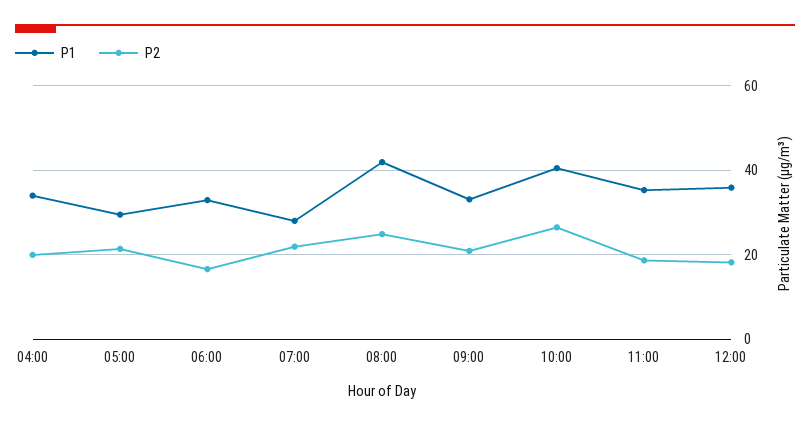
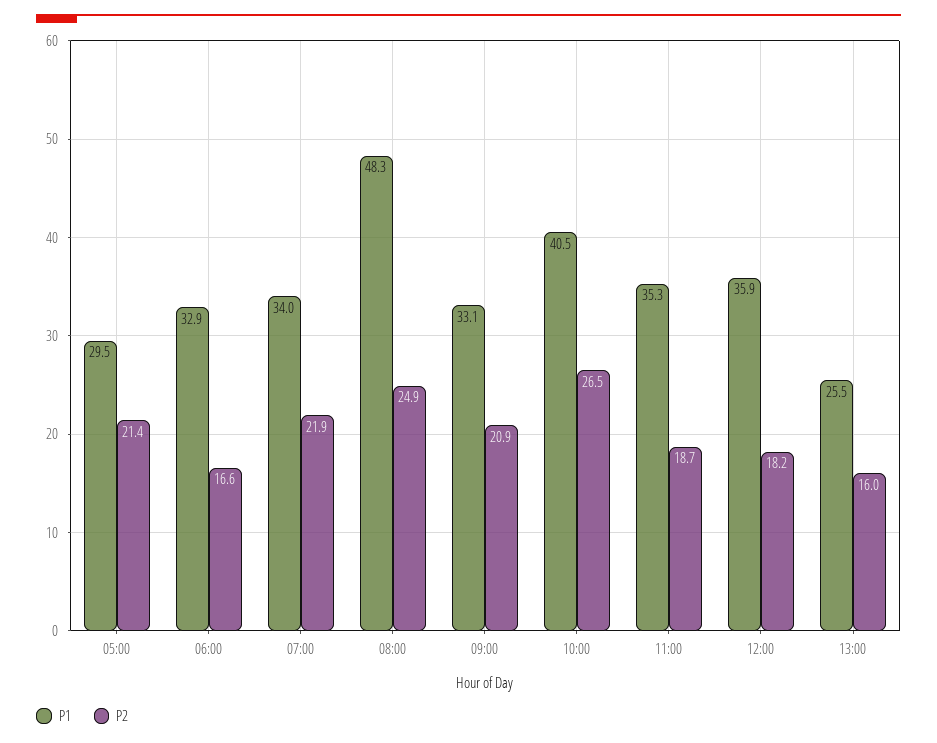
P1, 04:00: 34 -> none
P2, 04:00: 20 -> none
P1, 07:00: 28 -> 34
P1, 08:00: 42 -> 48.3
P1, 13:00: none -> 25.5
P2, 13:00: none -> 16

